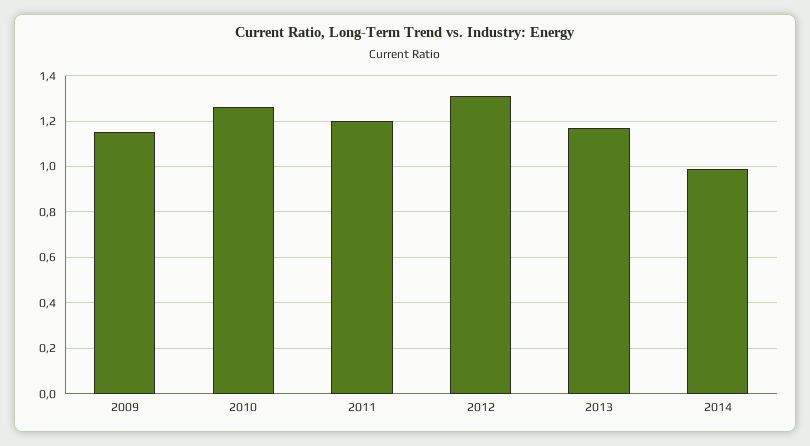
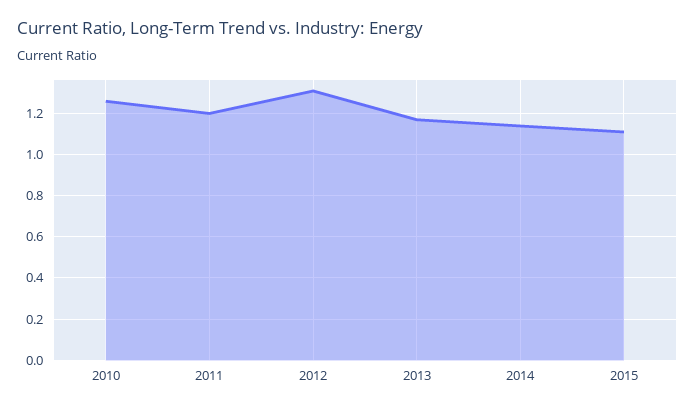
2009: 1.15 -> none
2014: 1 -> 1.15
2015: none -> 1.1

